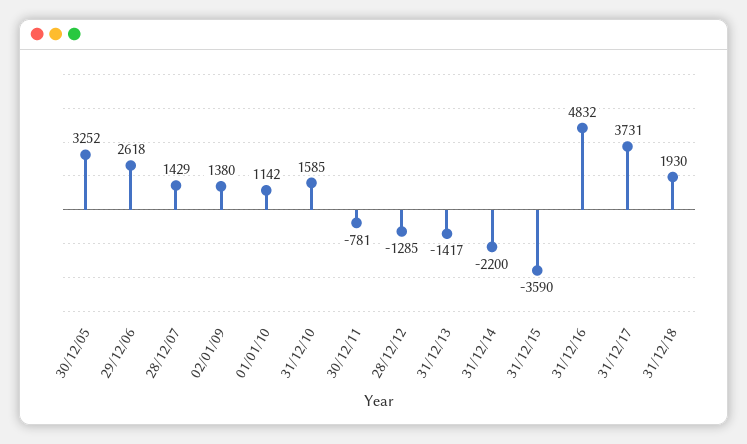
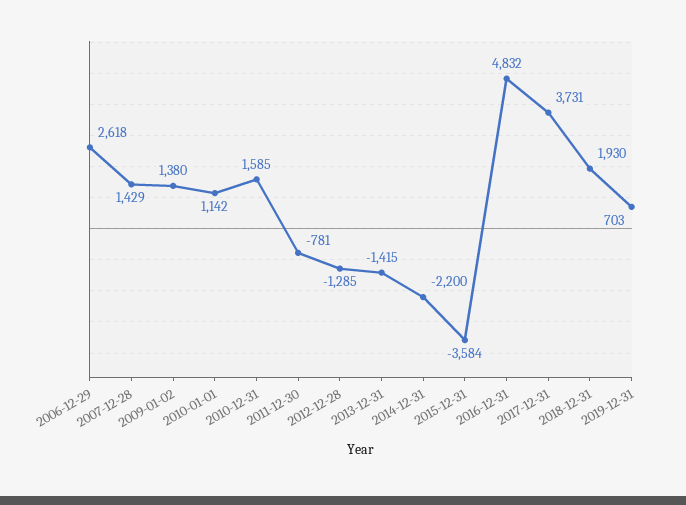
30/12/05: 3252 -> none
31/12/13: -1417 -> -1415
31/12/15: -3590 -> -3584
2019-12-31: none -> 703

